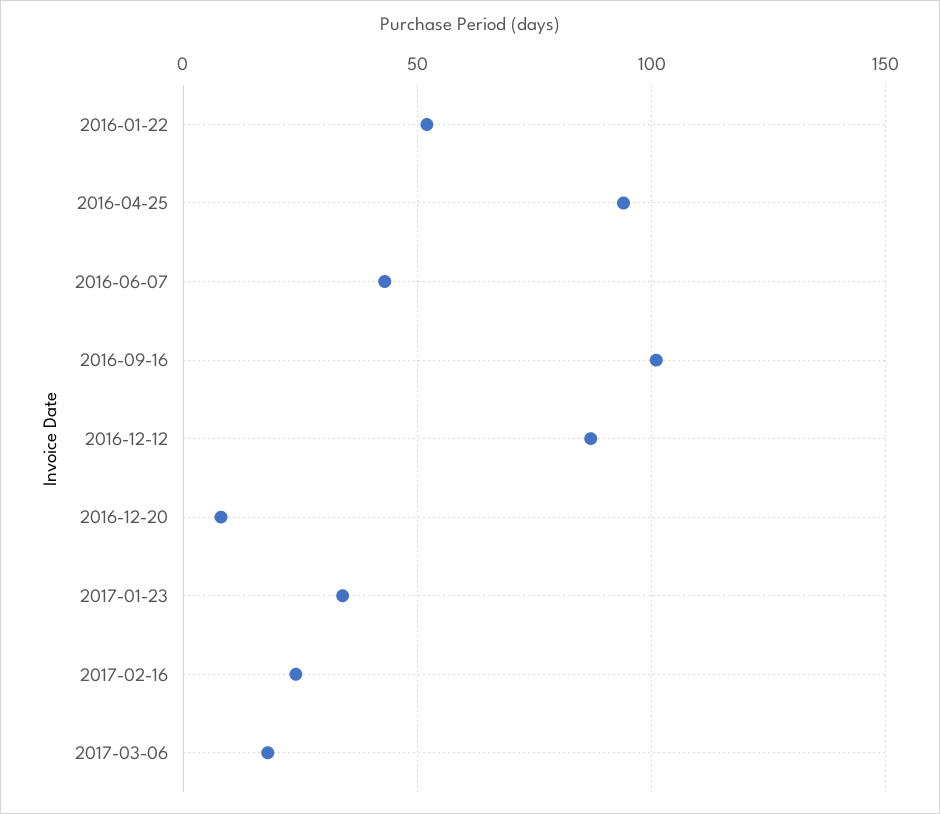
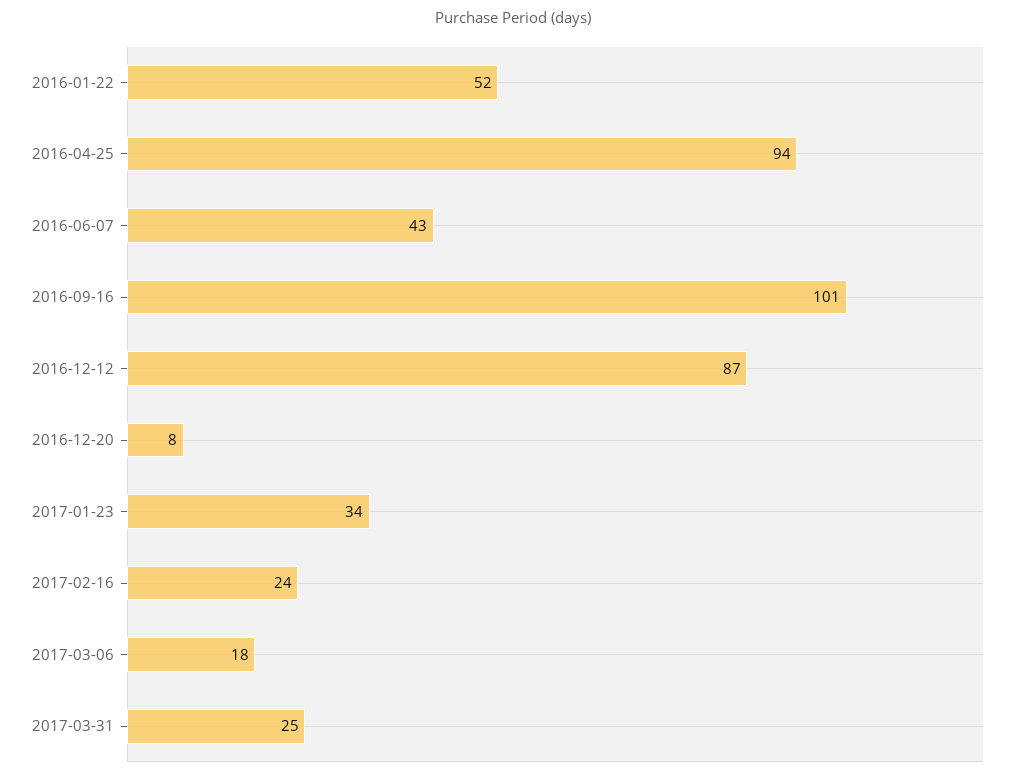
2017-03-31: none -> 25

